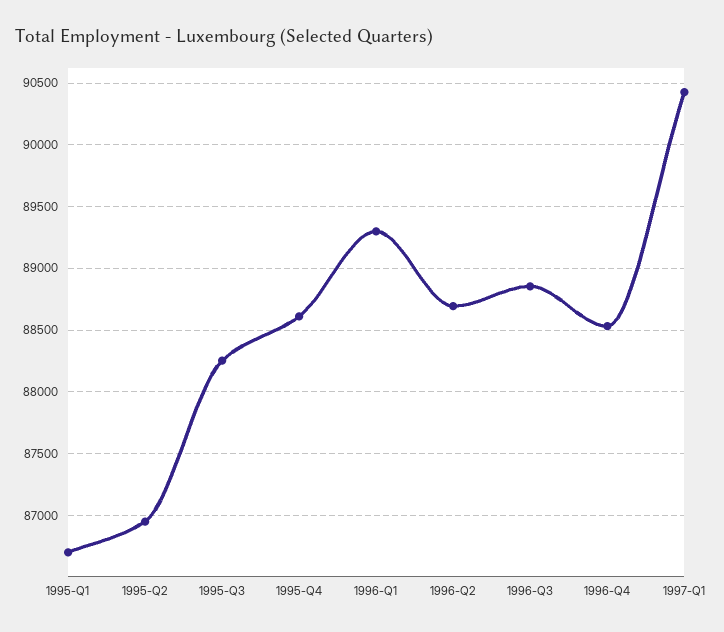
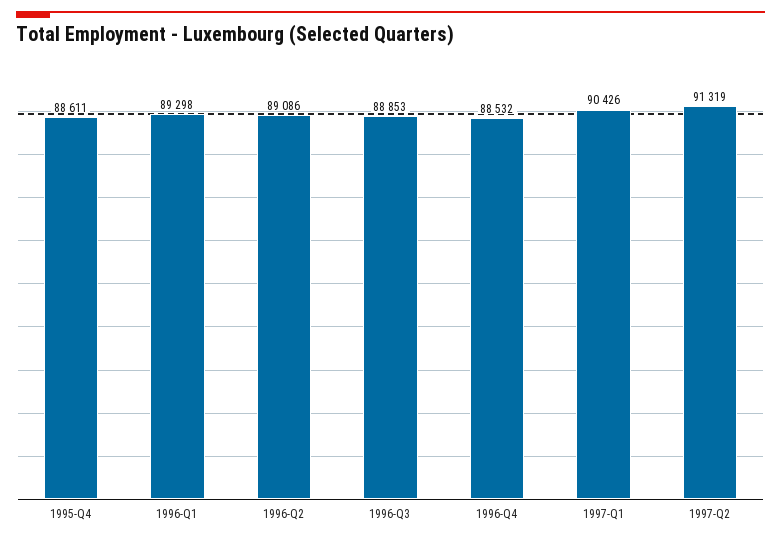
1995-Q1: 86700 -> none
1995-Q2: 86950 -> none
1995-Q3: 88250 -> none
1996-Q2: 88700 -> 89086
1997-Q2: none -> 91319

